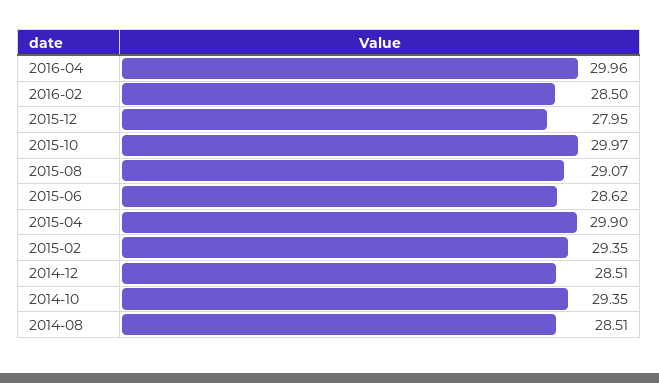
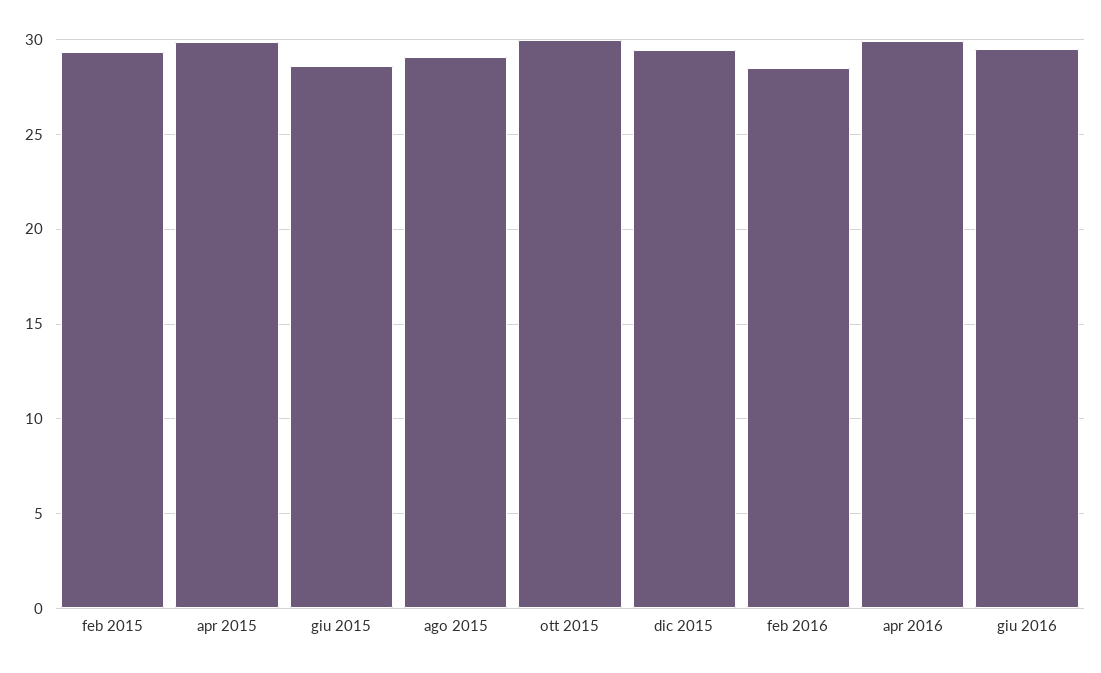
2015-12: 27.95 -> 29.5
2014-12: 28.51 -> none
2014-10: 29.35 -> none
2014-08: 28.51 -> none
giu 2016: none -> 29.5

